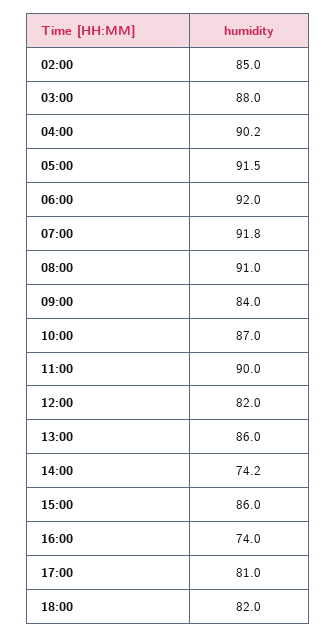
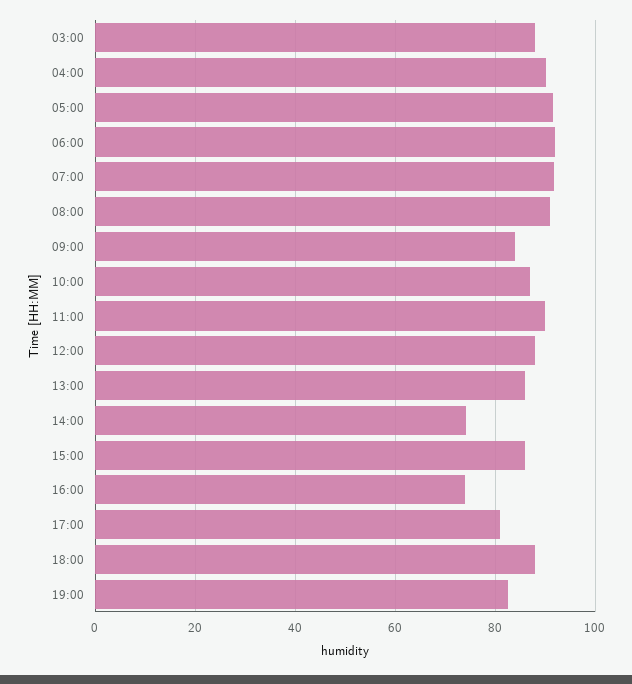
02:00: 85 -> none
12:00: 82 -> 88
18:00: 82 -> 88
19:00: none -> 82

